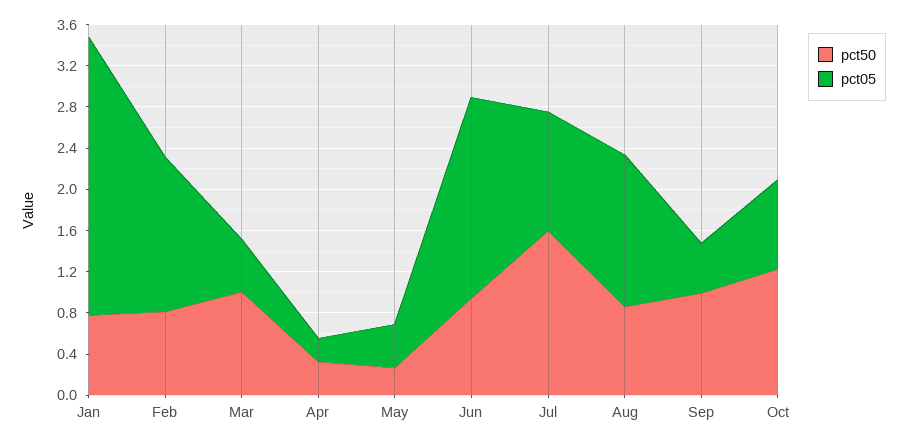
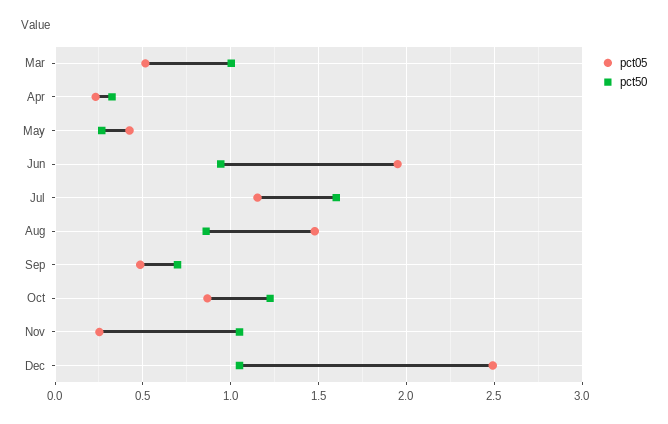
pct50, Jan: 0.8 -> none
pct05, Jan: 2.7 -> none
pct50, Feb: 0.8 -> none
pct05, Feb: 1.5 -> none
pct50, Sep: 1 -> 0.7
pct05, Nov: none -> 0.25
pct50, Nov: none -> 1.05
pct05, Dec: none -> 2.5
pct50, Dec: none -> 1.05

